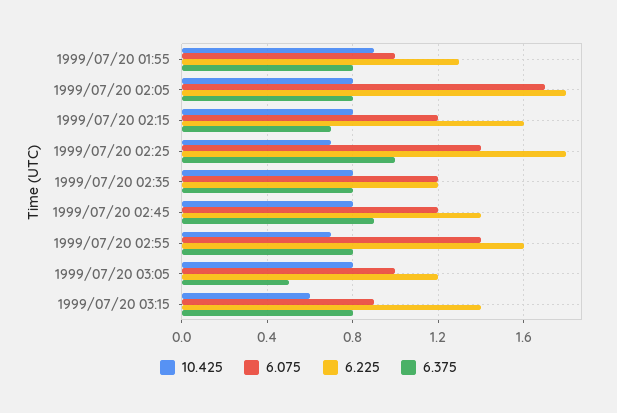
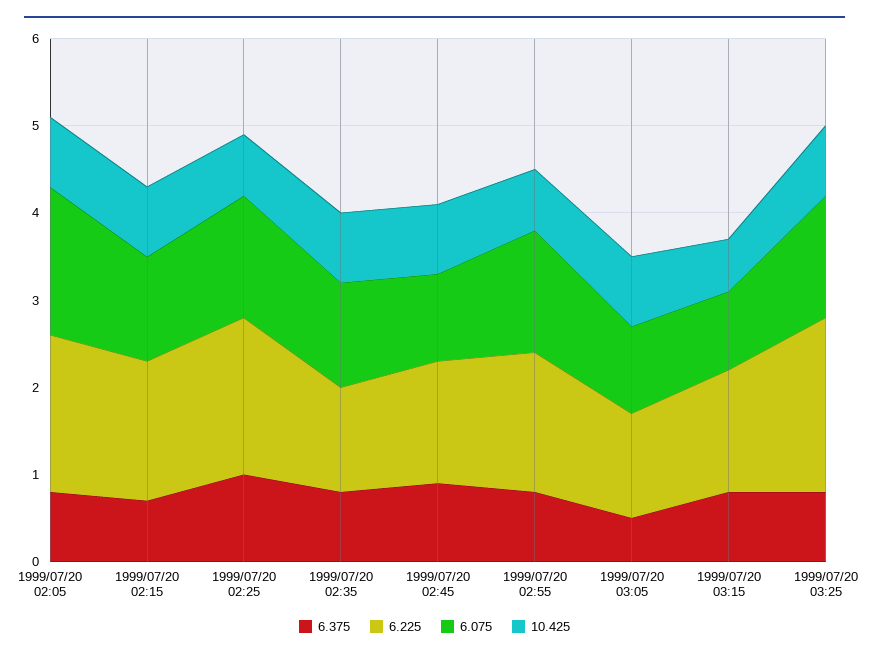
10.425, 1999/07/20 01:55: 0.9 -> none
6.075, 1999/07/20 01:55: 1 -> none
6.225, 1999/07/20 01:55: 1.3 -> none
6.375, 1999/07/20 01:55: 0.8 -> none
6.075, 1999/07/20 02:45: 1.2 -> 1
6.375, 1999/07/20 03:25: none -> 0.8
6.225, 1999/07/20 03:25: none -> 2
6.075, 1999/07/20 03:25: none -> 1.4
10.425, 1999/07/20 03:25: none -> 0.8

